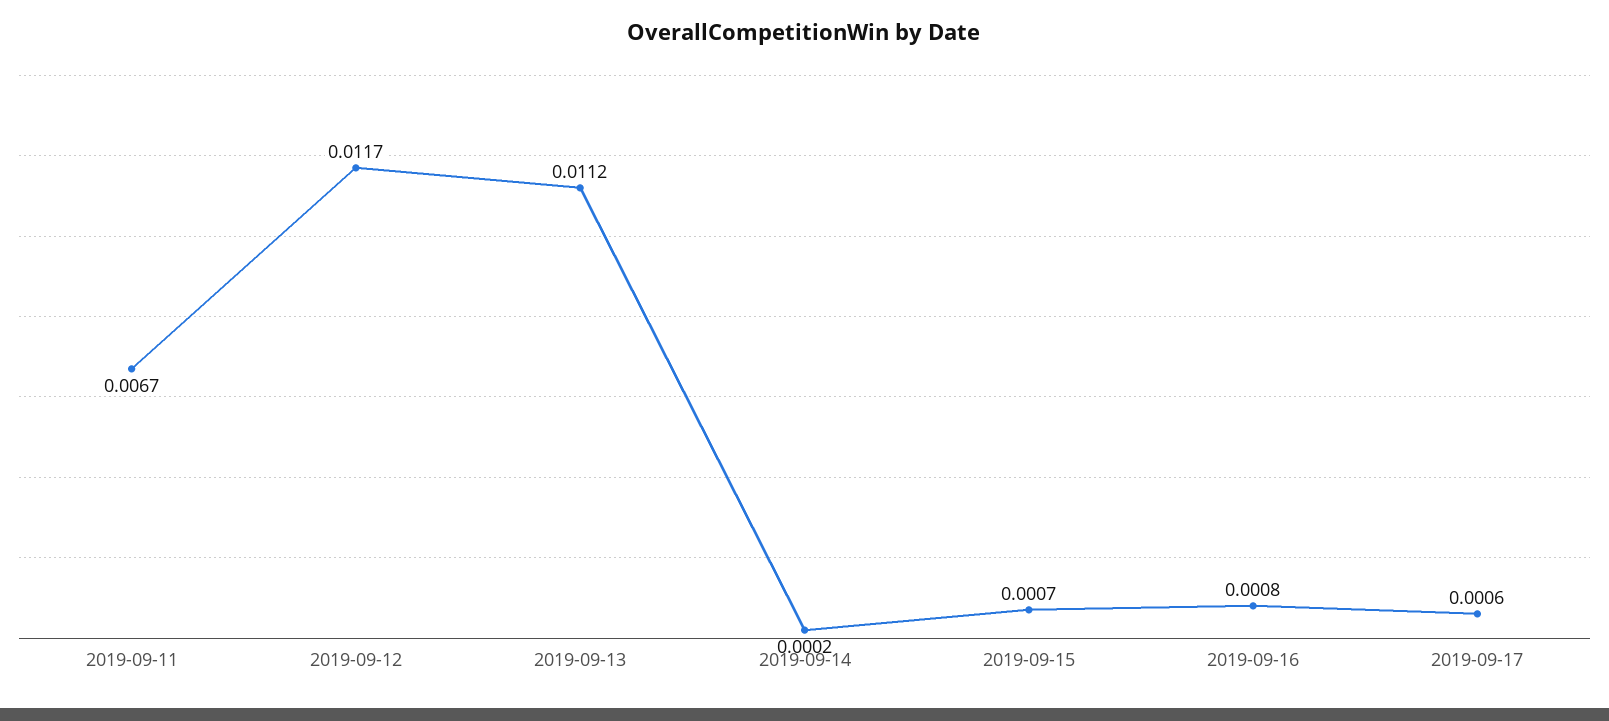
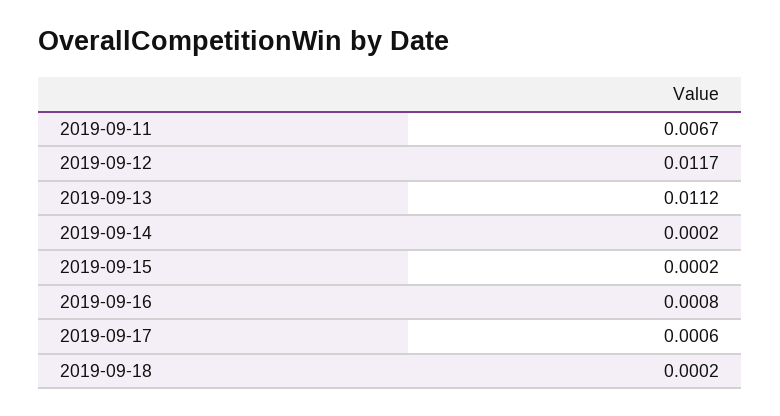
2019-09-15: 0.0007 -> 0.0002
2019-09-18: none -> 0.0002

